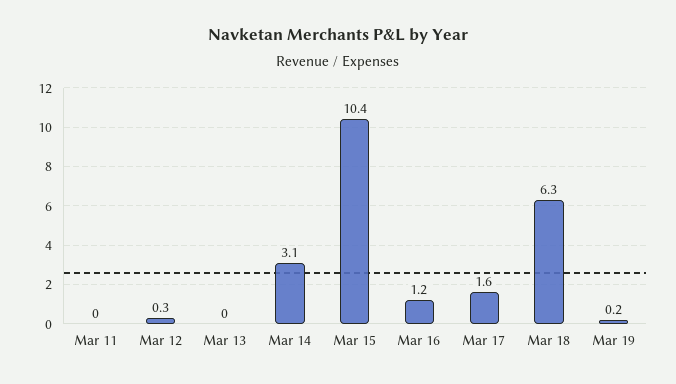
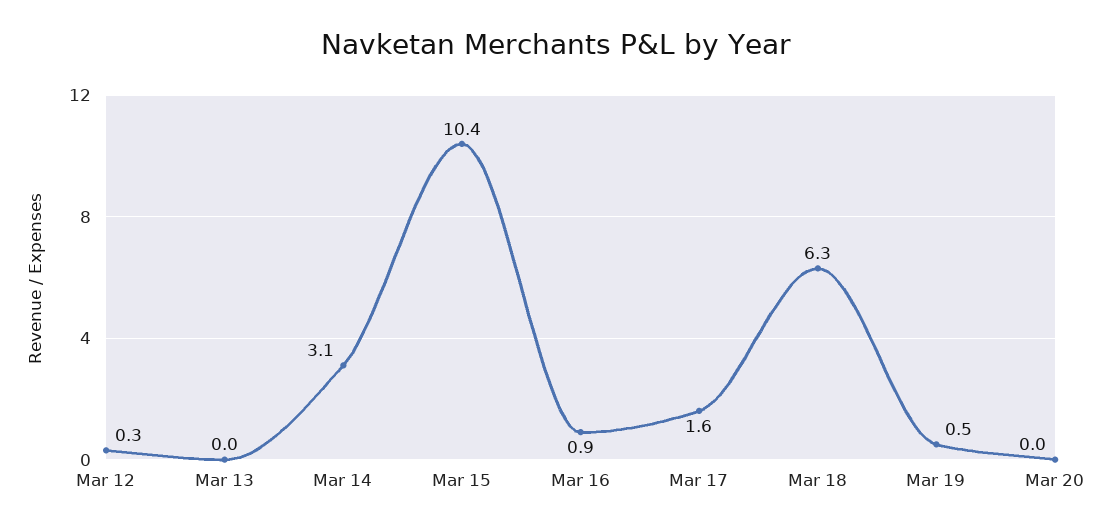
Mar 11: 0 -> none
Mar 16: 1.2 -> 0.9
Mar 19: 0.2 -> 0.5
Mar 20: none -> 0

